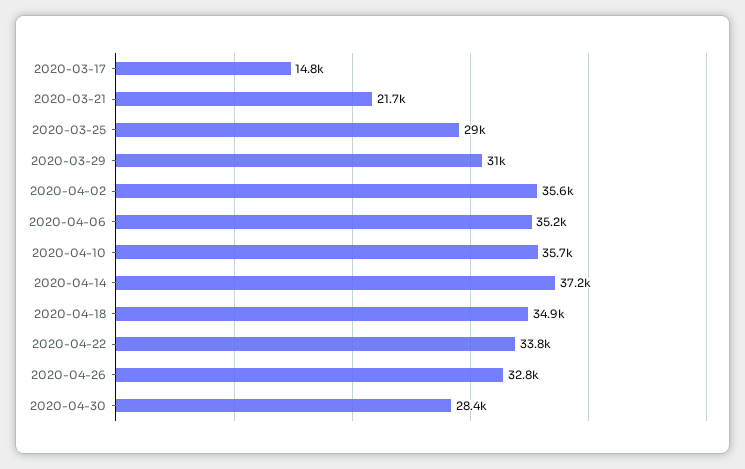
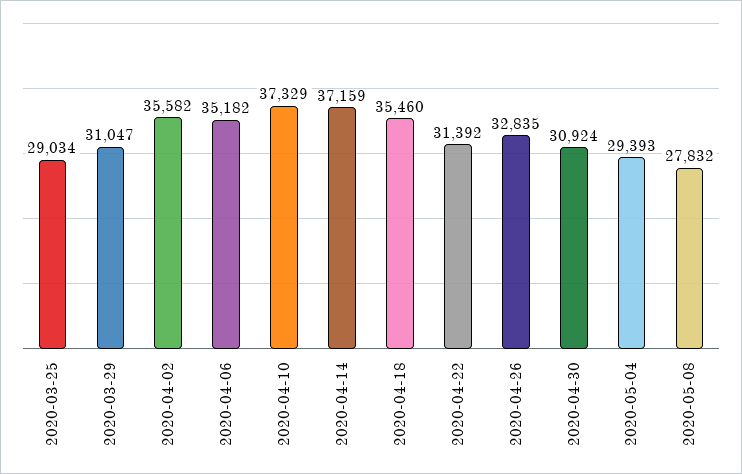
2020-03-17: 14800 -> none
2020-03-21: 21700 -> none
2020-04-10: 35700 -> 37329
2020-04-18: 34900 -> 35460
2020-04-22: 33800 -> 31392
2020-04-30: 28400 -> 30924
2020-05-04: none -> 29393
2020-05-08: none -> 27832

